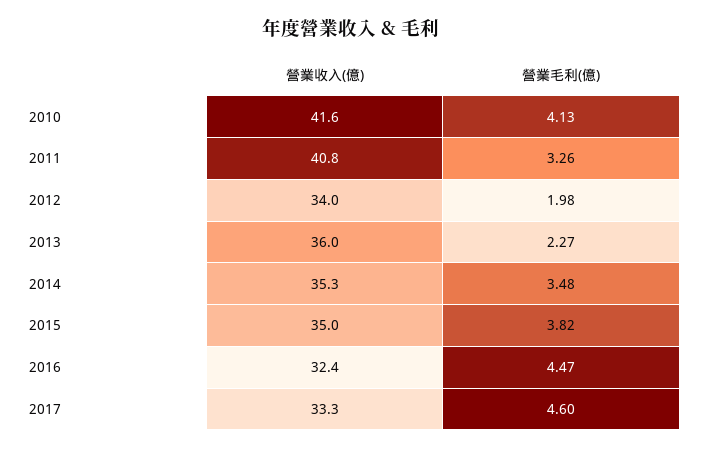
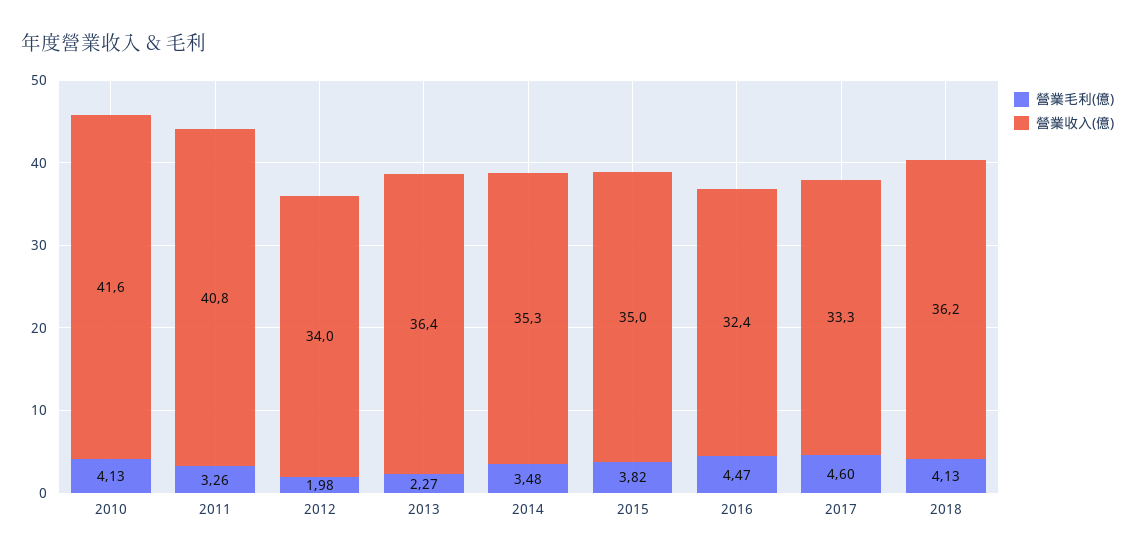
營業收入(億), 2013: 36 -> 36.4
營業毛利(億), 2018: none -> 4.13
營業收入(億), 2018: none -> 36.2

